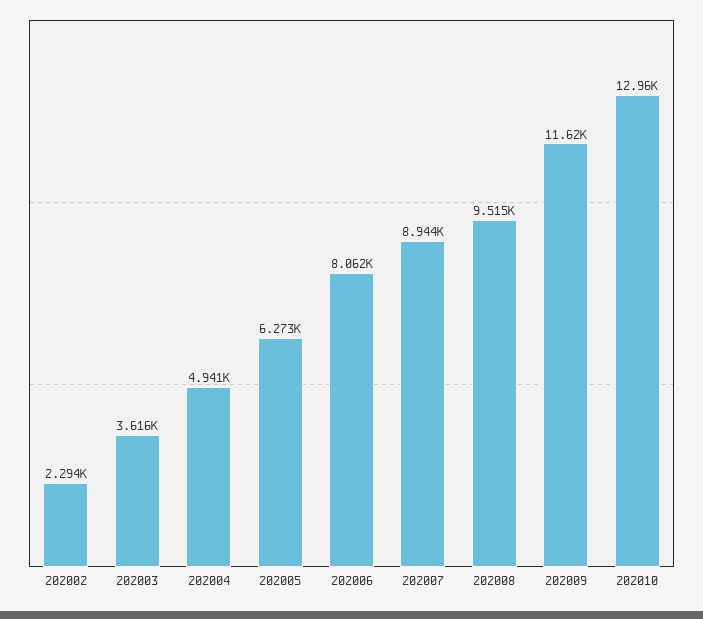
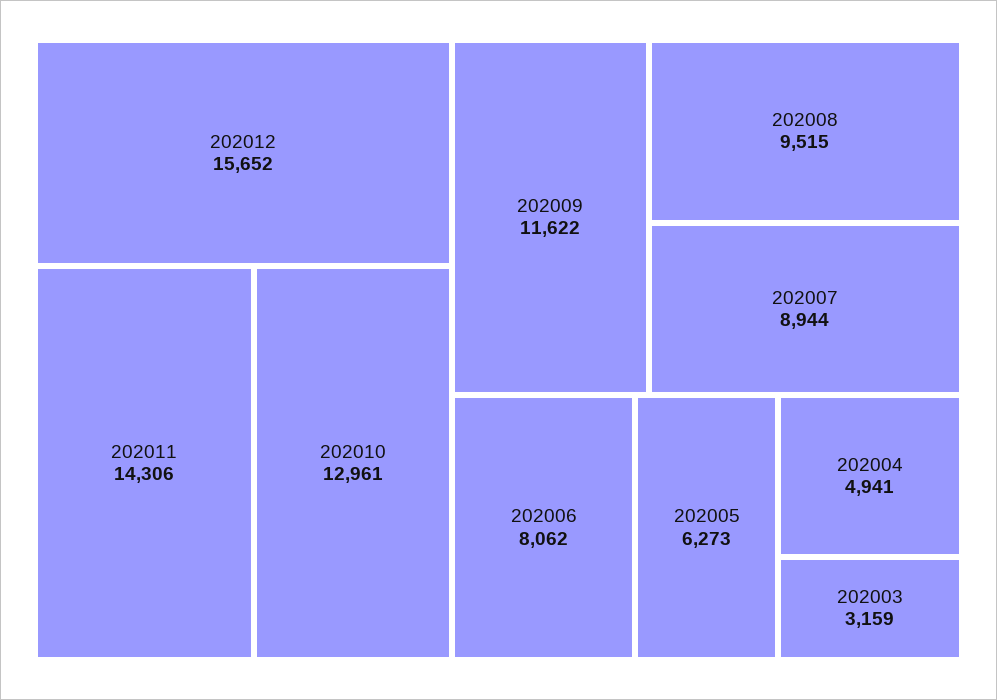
202002: 2294 -> none
202003: 3616 -> 3159
202012: none -> 15652
202011: none -> 14306

